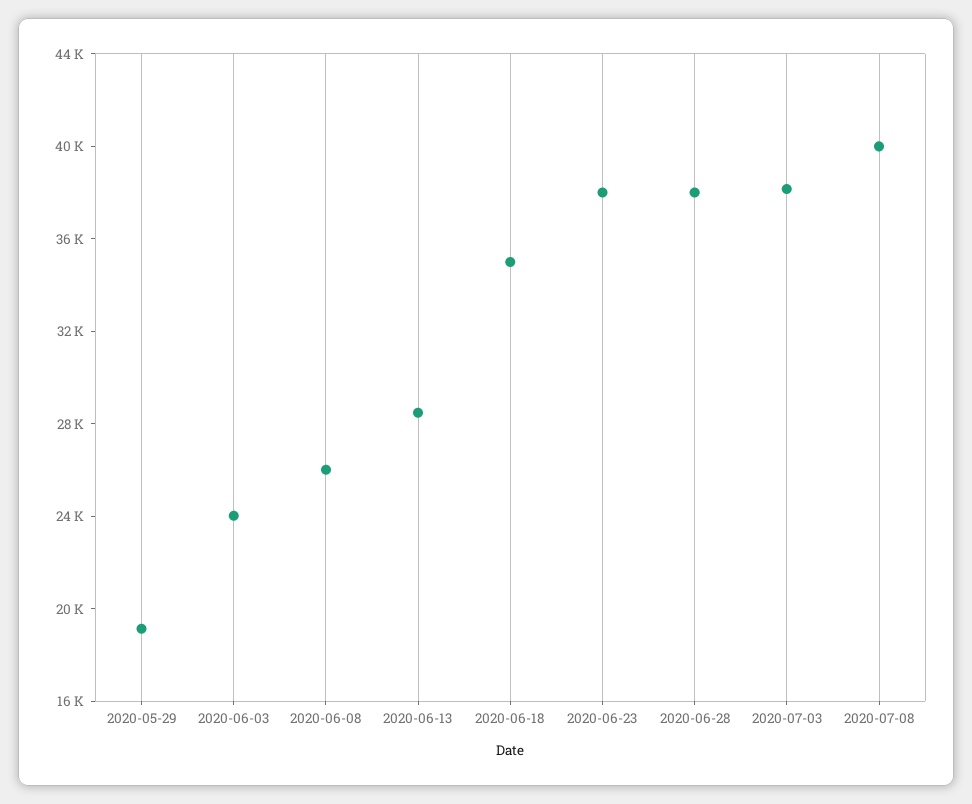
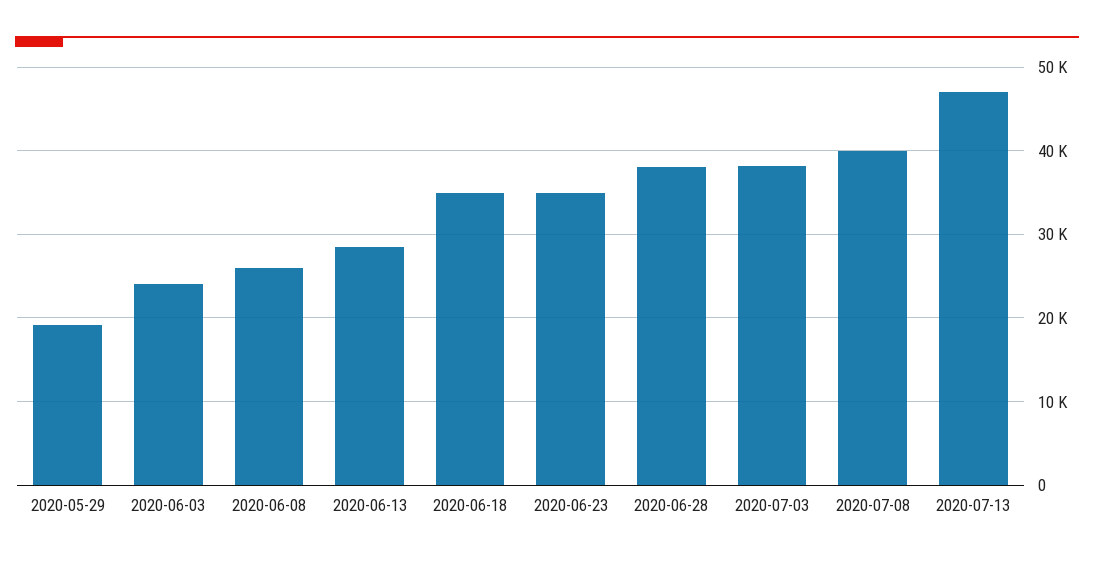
2020-06-23: 38000 -> 35000
2020-07-13: none -> 47000

